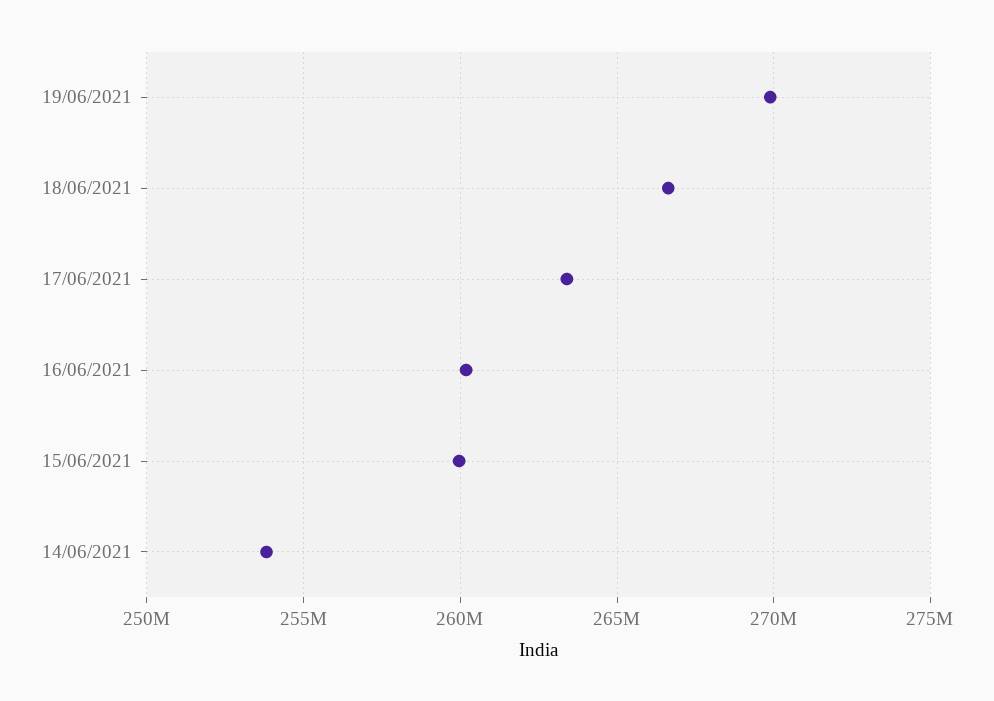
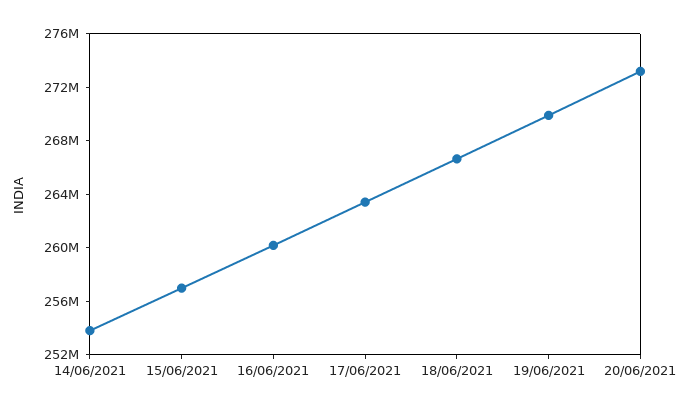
15/06/2021: 260000000 -> 257000000
20/06/2021: none -> 273000000

